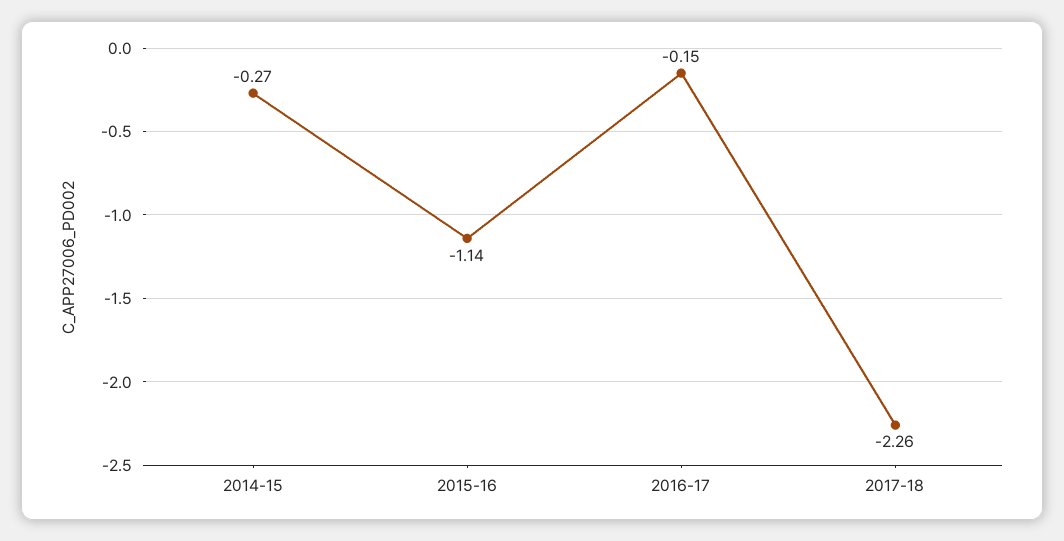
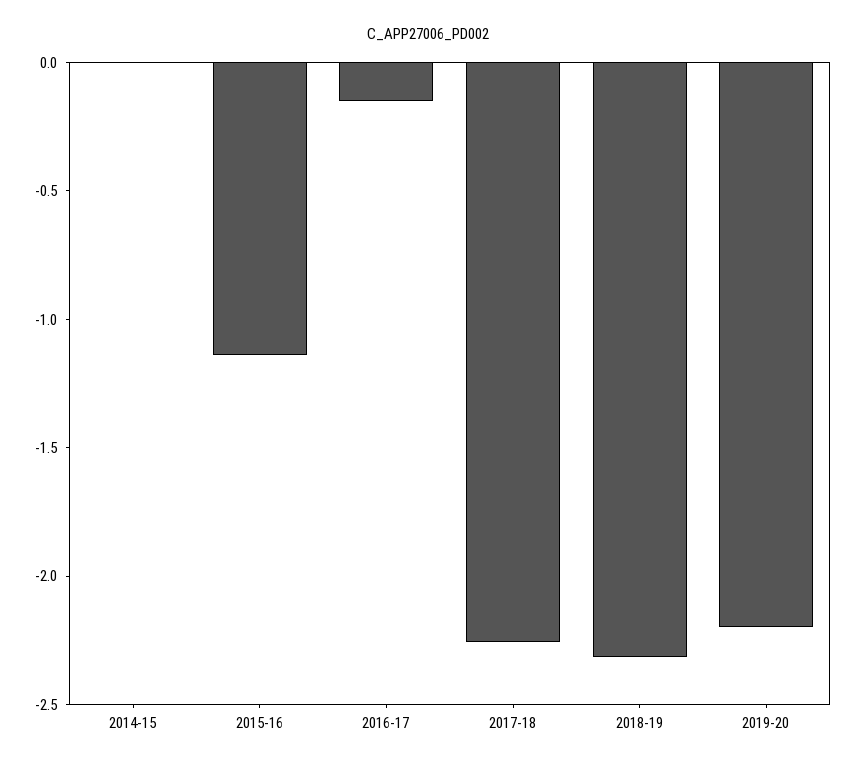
2014-15: -0.27 -> 0
2018-19: none -> -2.3
2019-20: none -> -2.2

